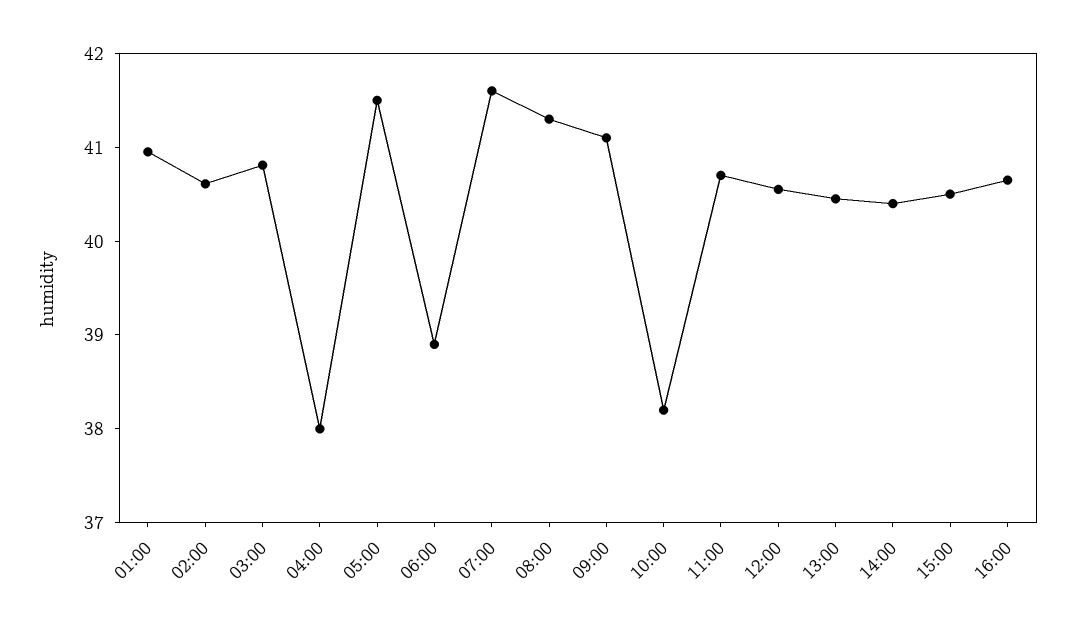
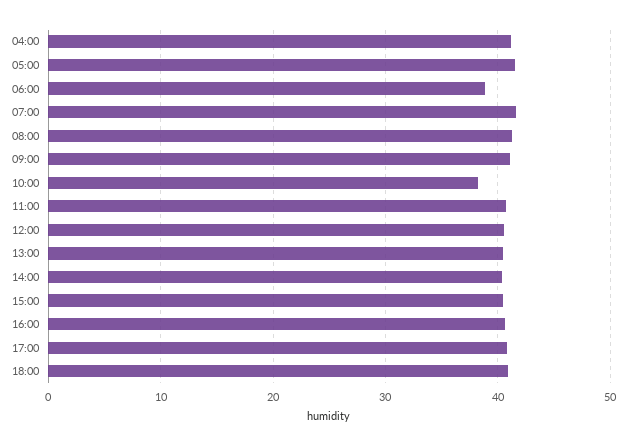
01:00: 41 -> none
02:00: 40.6 -> none
03:00: 40.8 -> none
04:00: 38 -> 41
17:00: none -> 41
18:00: none -> 41

